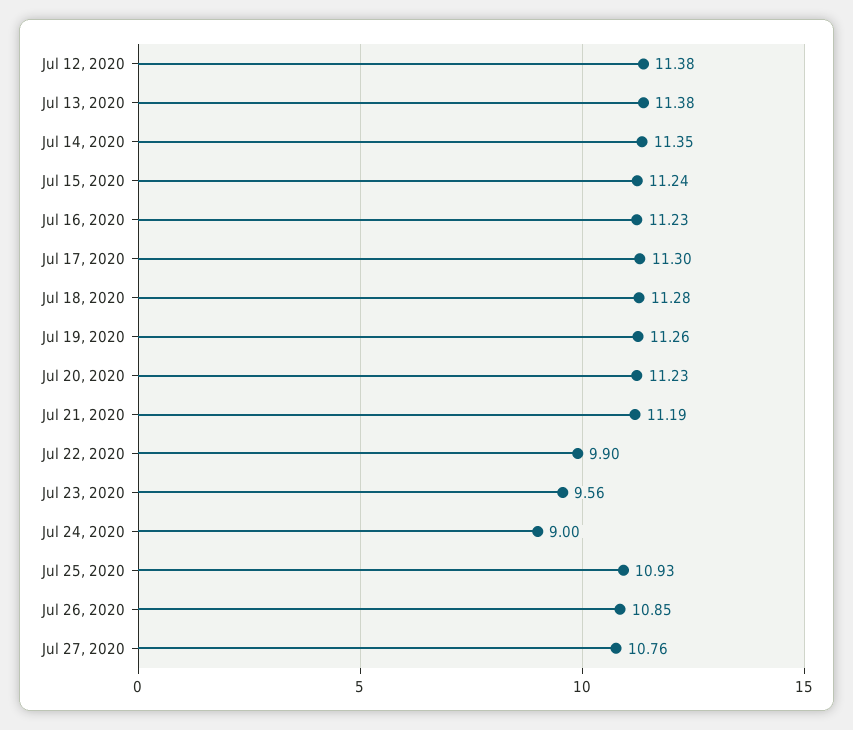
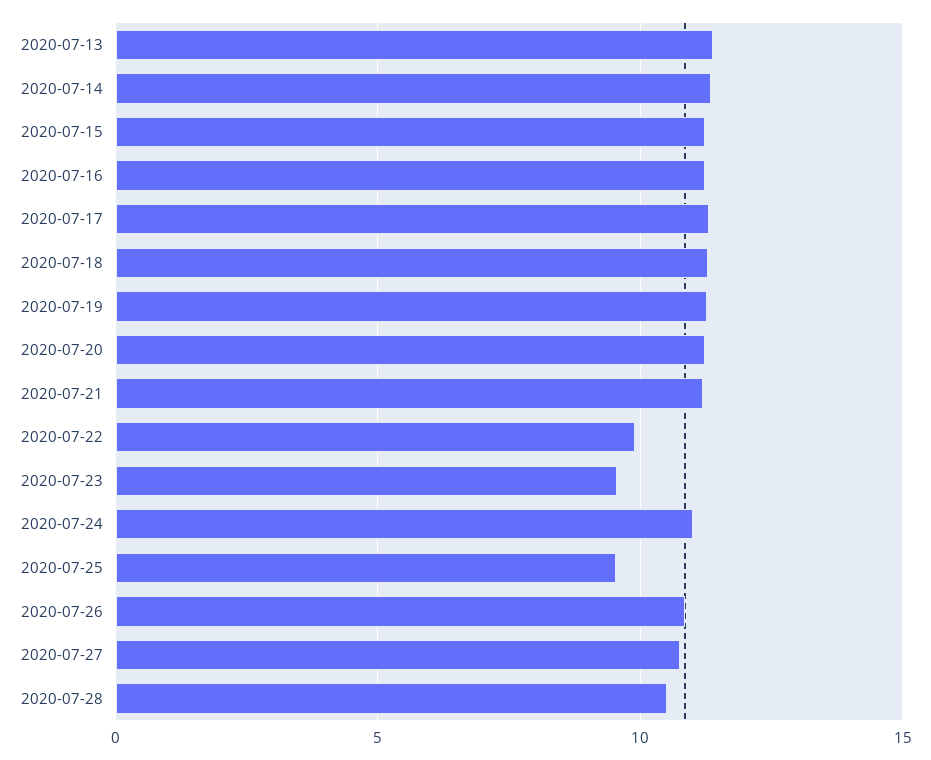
Jul 12, 2020: 11.38 -> none
Jul 24, 2020: 9 -> 11
Jul 25, 2020: 10.93 -> 9.5
2020-07-28: none -> 10.5

